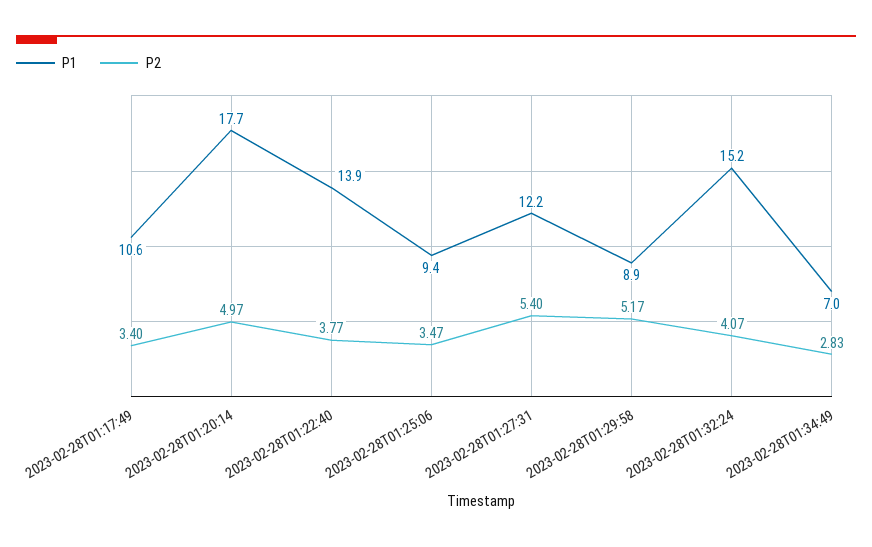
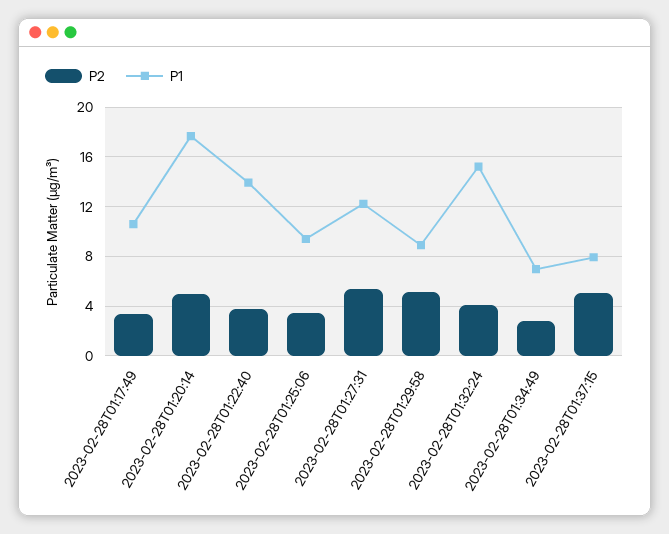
P2, 2023-02-28T01:37:15: none -> 5
P1, 2023-02-28T01:37:15: none -> 8

